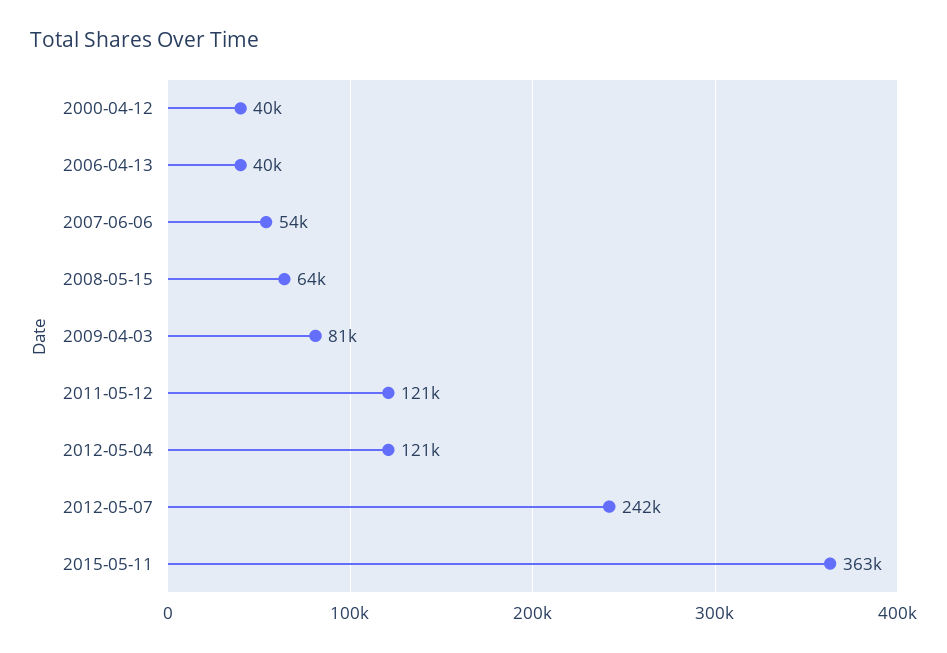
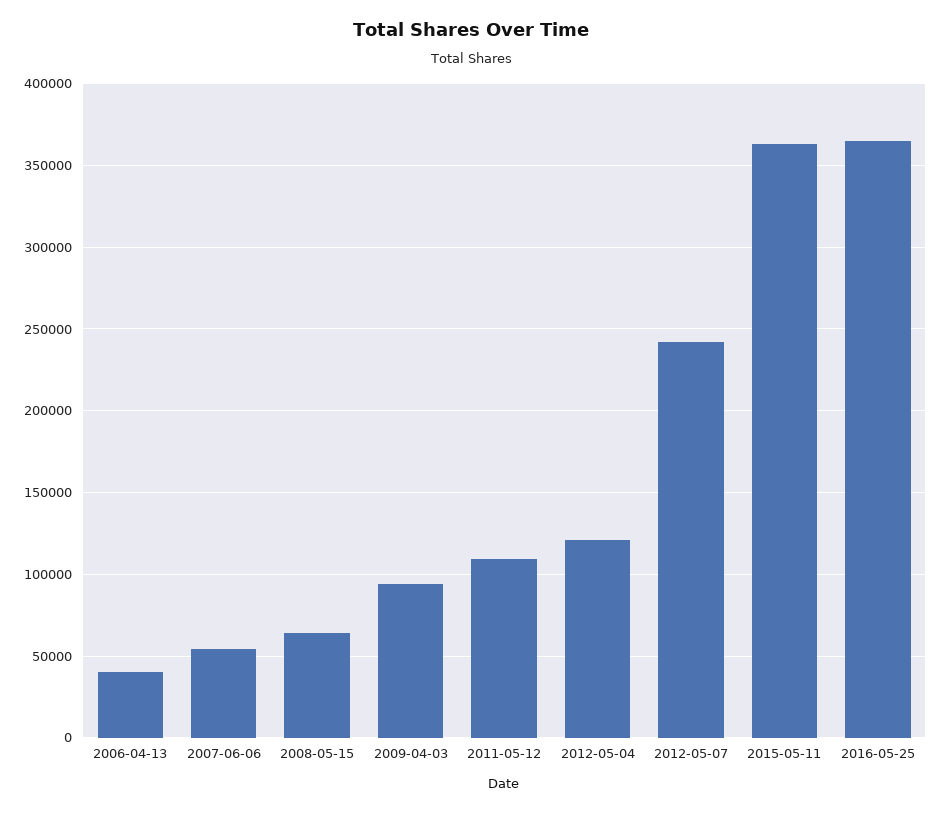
2000-04-12: 40000 -> none
2009-04-03: 81000 -> 95000
2011-05-12: 121000 -> 110000
2016-05-25: none -> 365000

